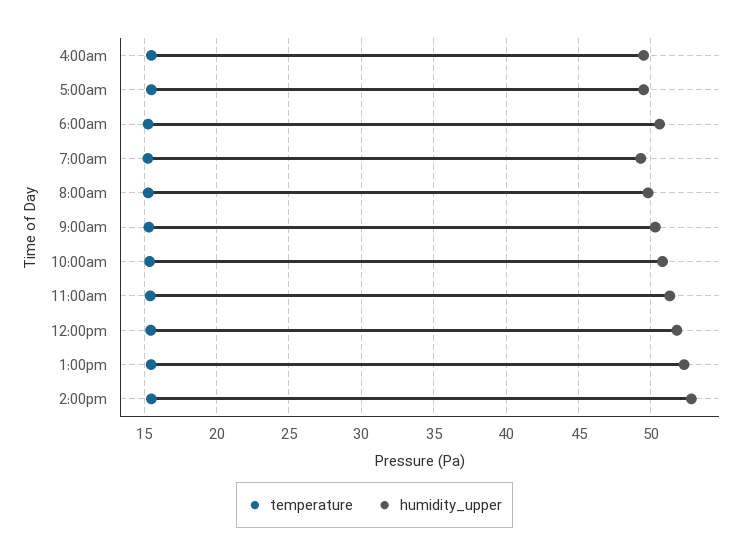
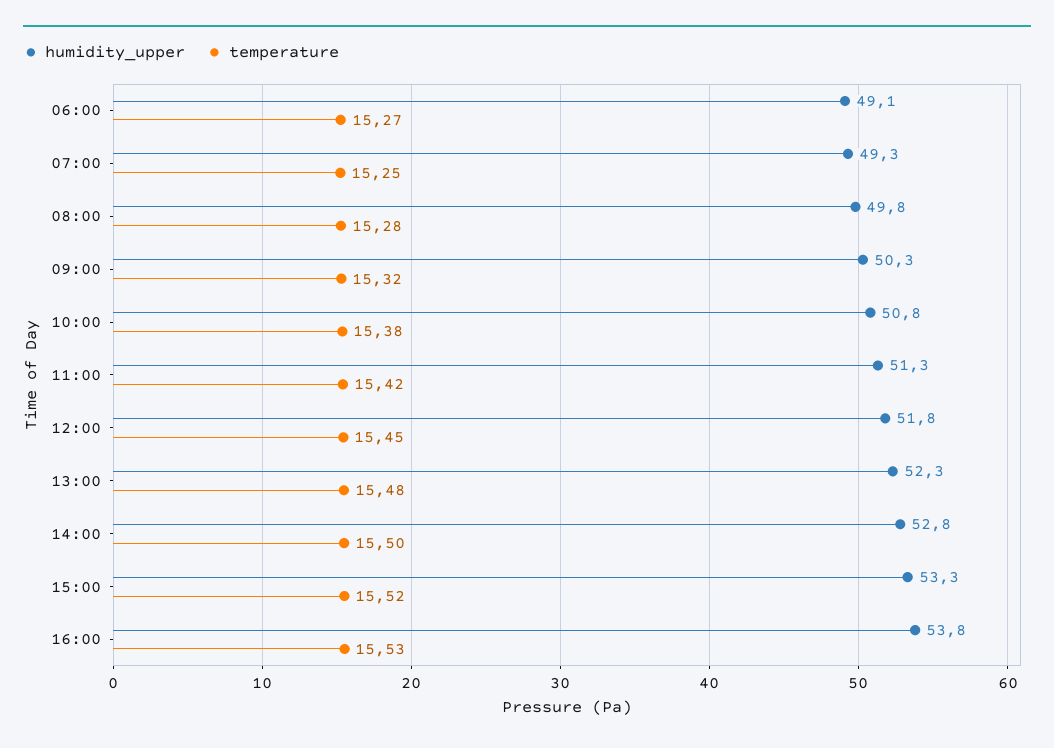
temperature, 4:00am: 15.5 -> none
humidity_upper, 4:00am: 49.5 -> none
temperature, 5:00am: 15.5 -> none
humidity_upper, 5:00am: 49.5 -> none
humidity_upper, 6:00am: 50.5 -> 49.1
humidity_upper, 15:00: none -> 53.3
temperature, 15:00: none -> 15.52
humidity_upper, 16:00: none -> 53.8
temperature, 16:00: none -> 15.53

